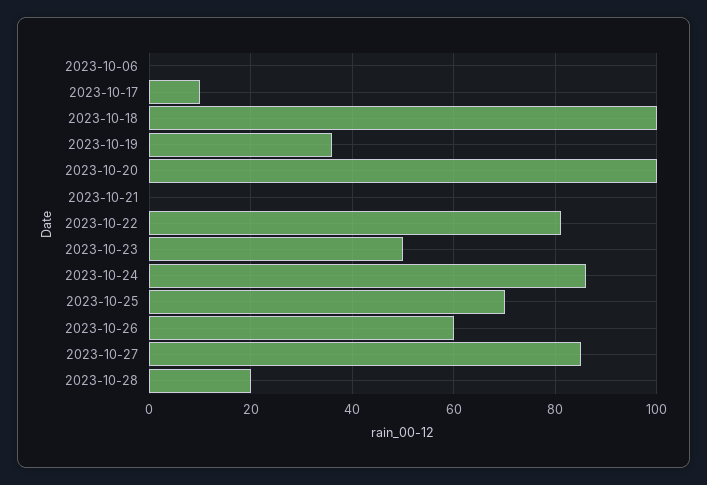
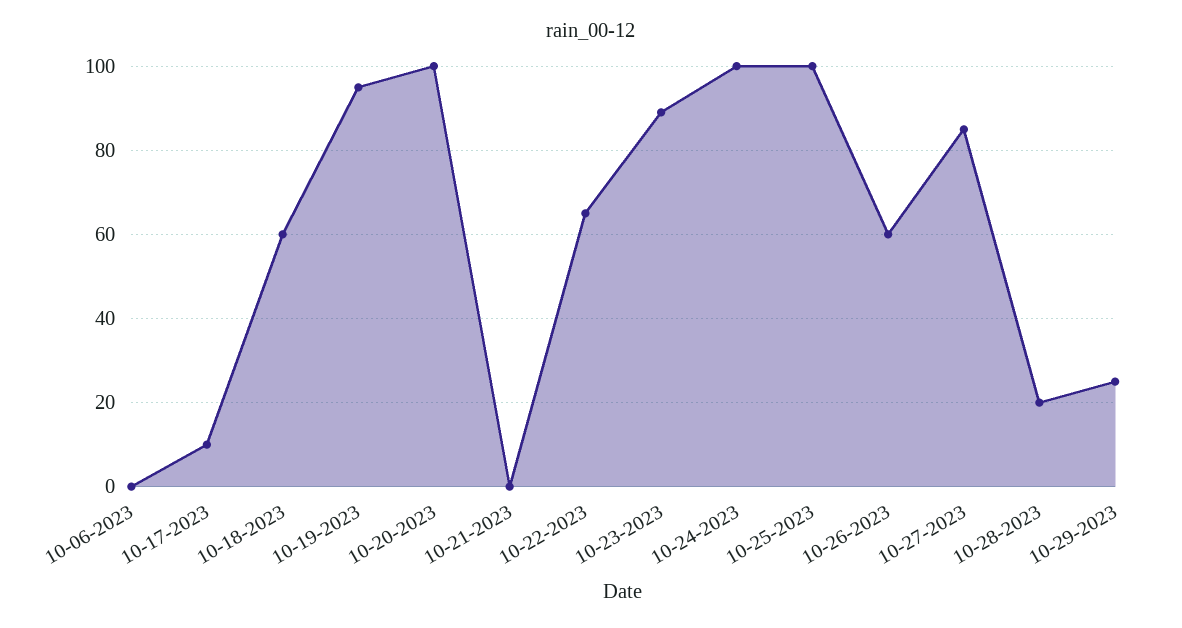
2023-10-18: 100 -> 60
2023-10-19: 35 -> 95
2023-10-22: 80 -> 65
2023-10-23: 50 -> 90
2023-10-24: 85 -> 100
2023-10-25: 70 -> 100
10-29-2023: none -> 25

